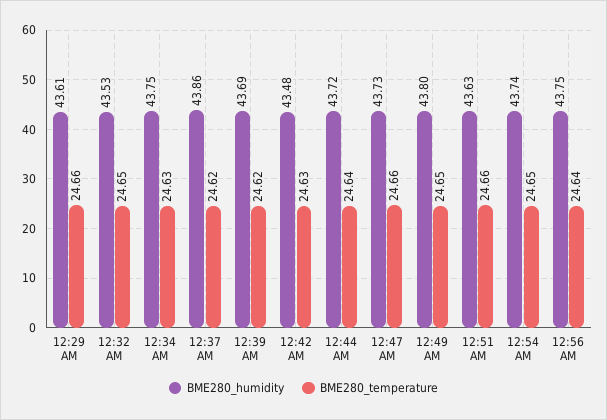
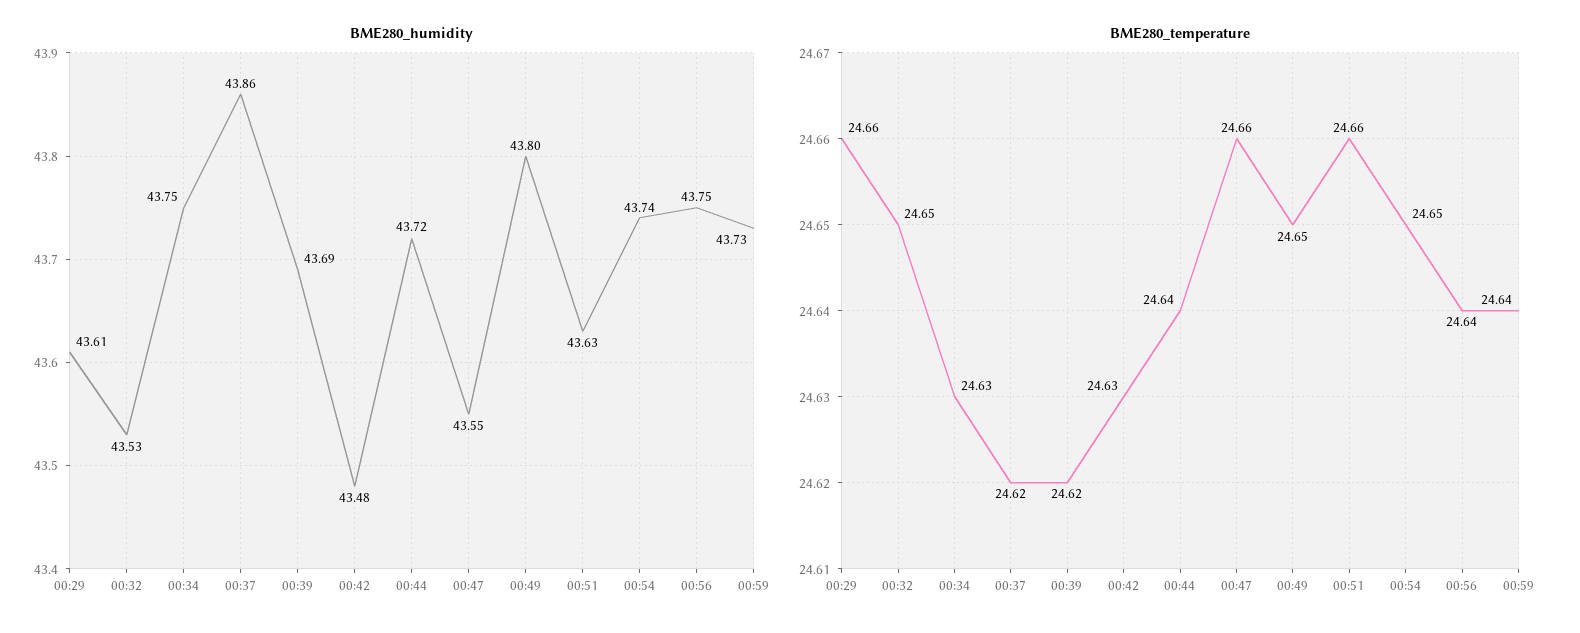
BME280_humidity, 12:47 AM: 43.73 -> 43.55
BME280_humidity, 00:59: none -> 43.73
BME280_temperature, 00:59: none -> 24.64

